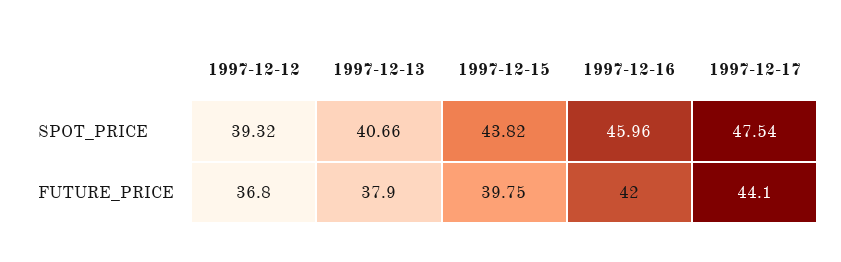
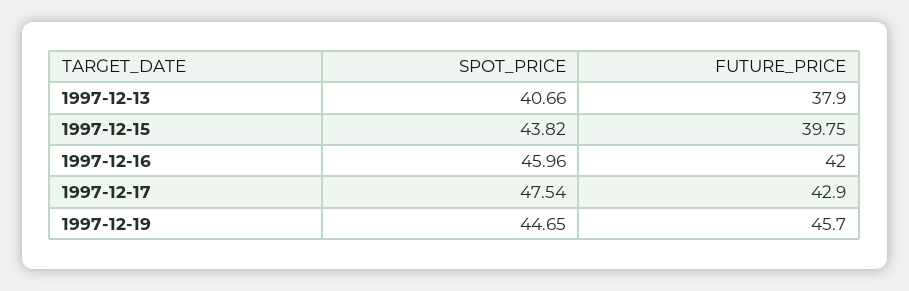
1997-12-12, SPOT_PRICE: 39.32 -> none
1997-12-12, FUTURE_PRICE: 36.8 -> none
1997-12-17, FUTURE_PRICE: 44.1 -> 42.9
1997-12-19, SPOT_PRICE: none -> 44.65
1997-12-19, FUTURE_PRICE: none -> 45.7

